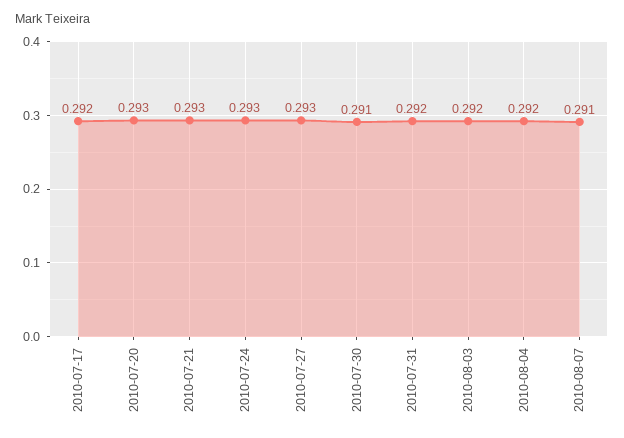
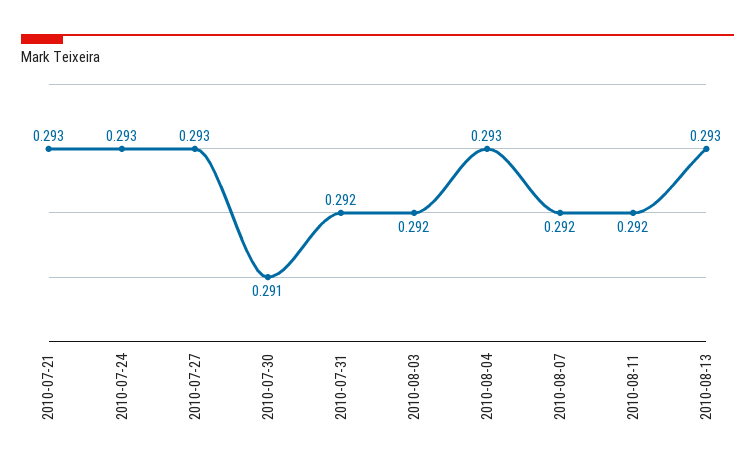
2010-07-17: 0.292 -> none
2010-07-20: 0.293 -> none
2010-08-04: 0.292 -> 0.293
2010-08-07: 0.291 -> 0.292
2010-08-11: none -> 0.292
2010-08-13: none -> 0.293

